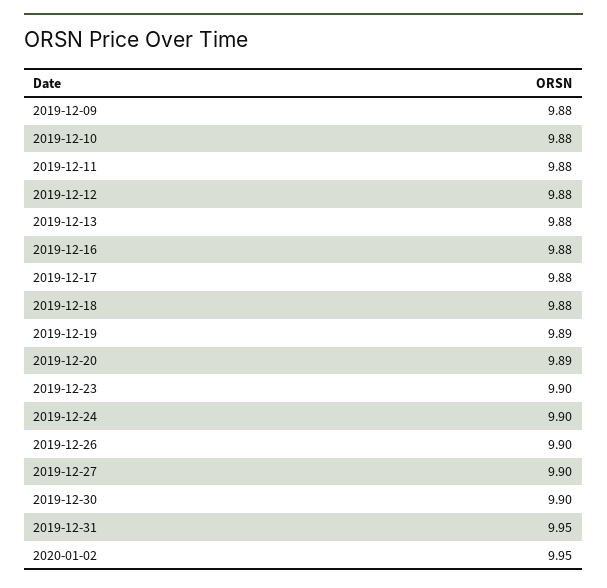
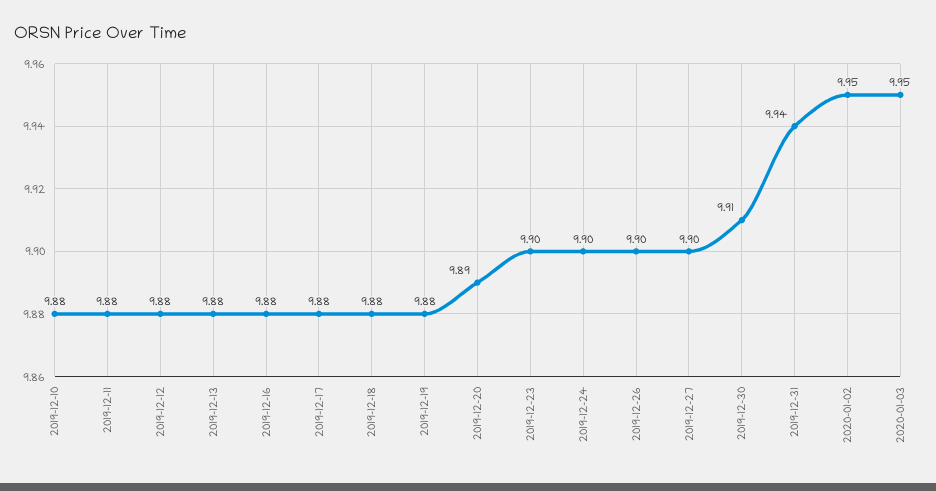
2019-12-09: 9.88 -> none
2019-12-19: 9.89 -> 9.88
2019-12-30: 9.9 -> 9.91
2019-12-31: 9.95 -> 9.94
2020-01-03: none -> 9.95

